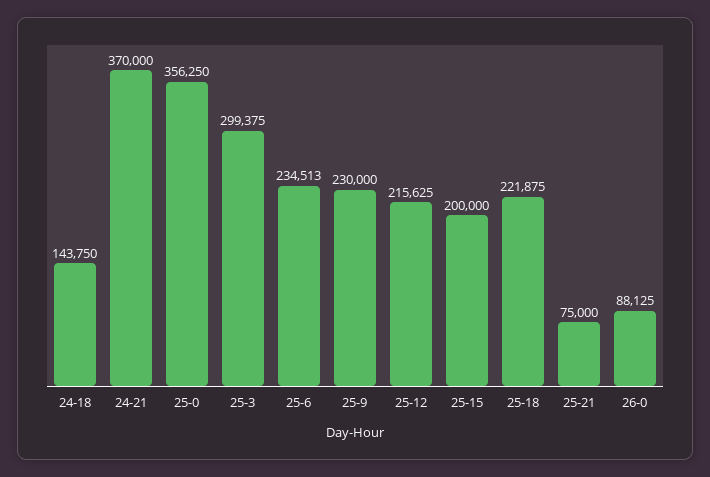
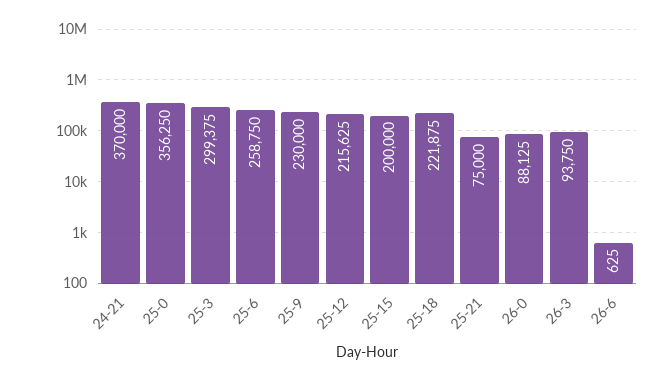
24-18: 143750 -> none
25-6: 234513 -> 258750
26-3: none -> 93750
26-6: none -> 625

